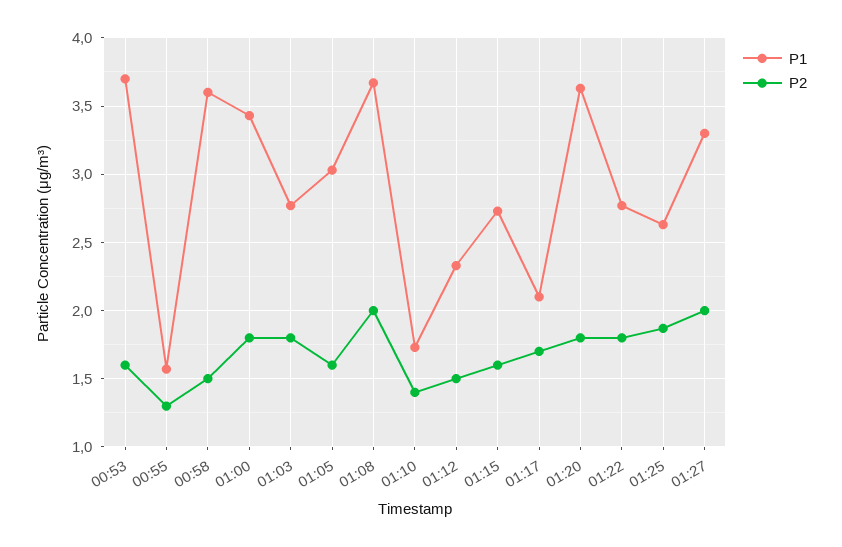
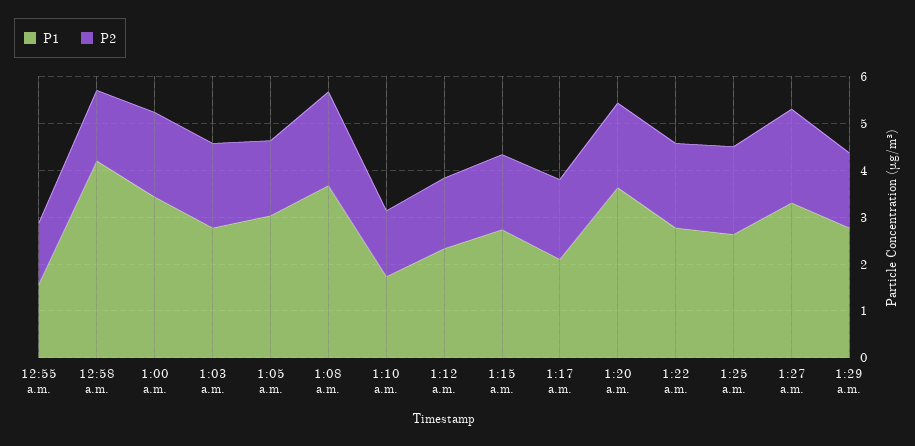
P1, 00:53: 3.7 -> none
P2, 00:53: 1.6 -> none
P1, 00:58: 3.6 -> 4.2
P1, 1:29 a.m.: none -> 2.8
P2, 1:29 a.m.: none -> 1.6

